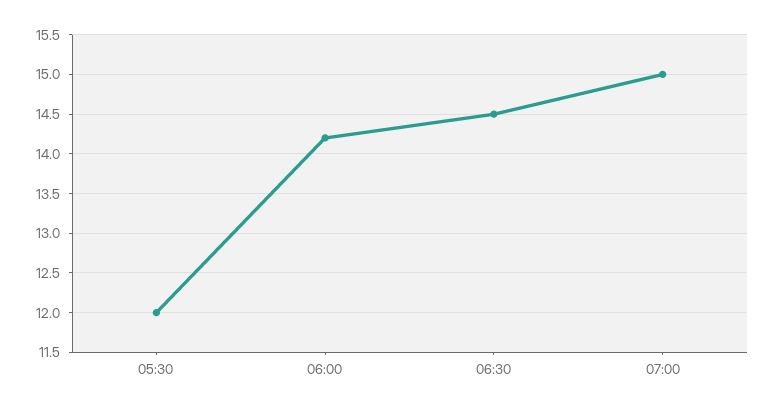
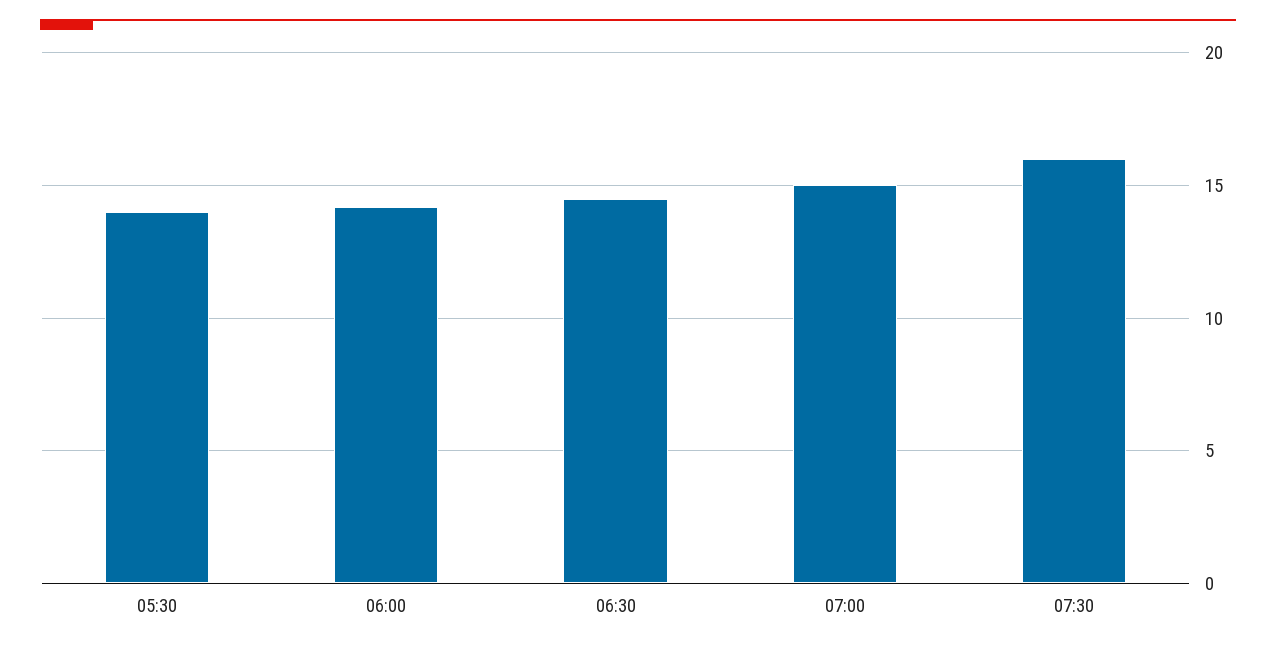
05:30: 12 -> 14
07:30: none -> 16

